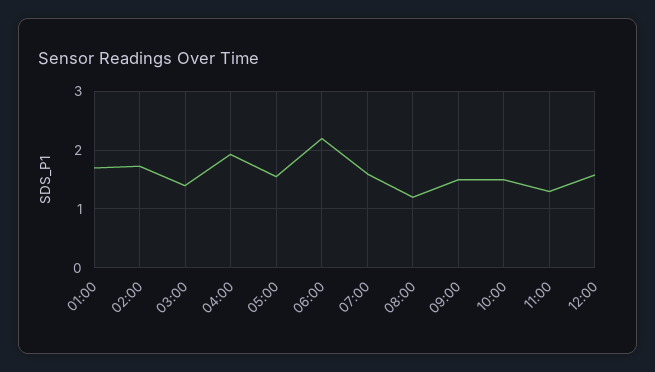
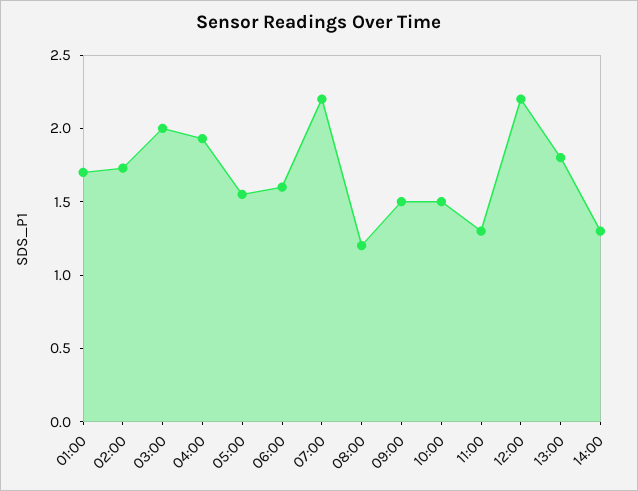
03:00: 1.4 -> 2
06:00: 2.2 -> 1.6
07:00: 1.6 -> 2.2
12:00: 1.6 -> 2.2
13:00: none -> 1.8
14:00: none -> 1.3

